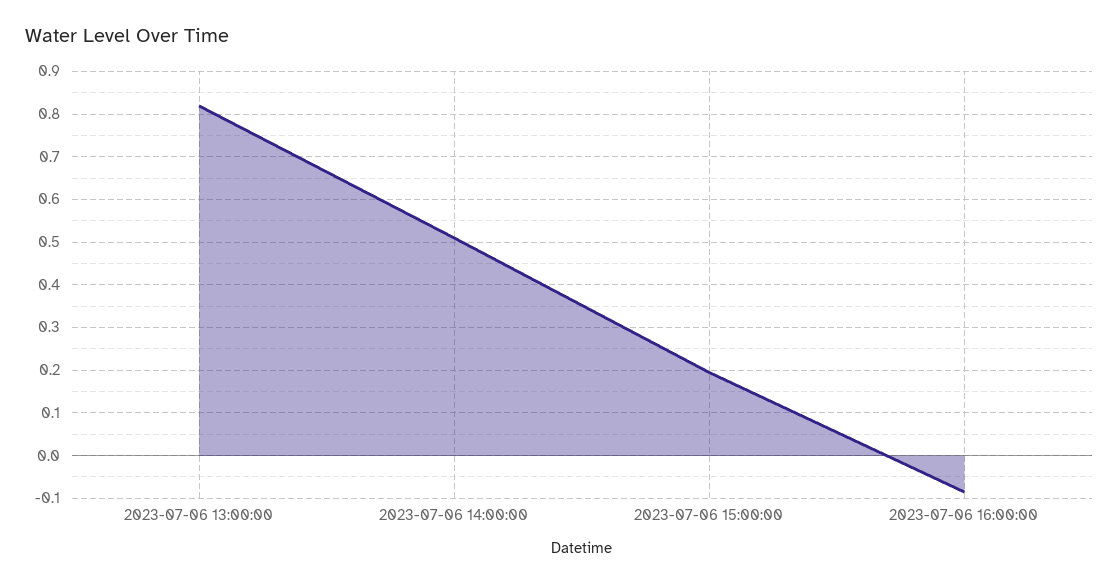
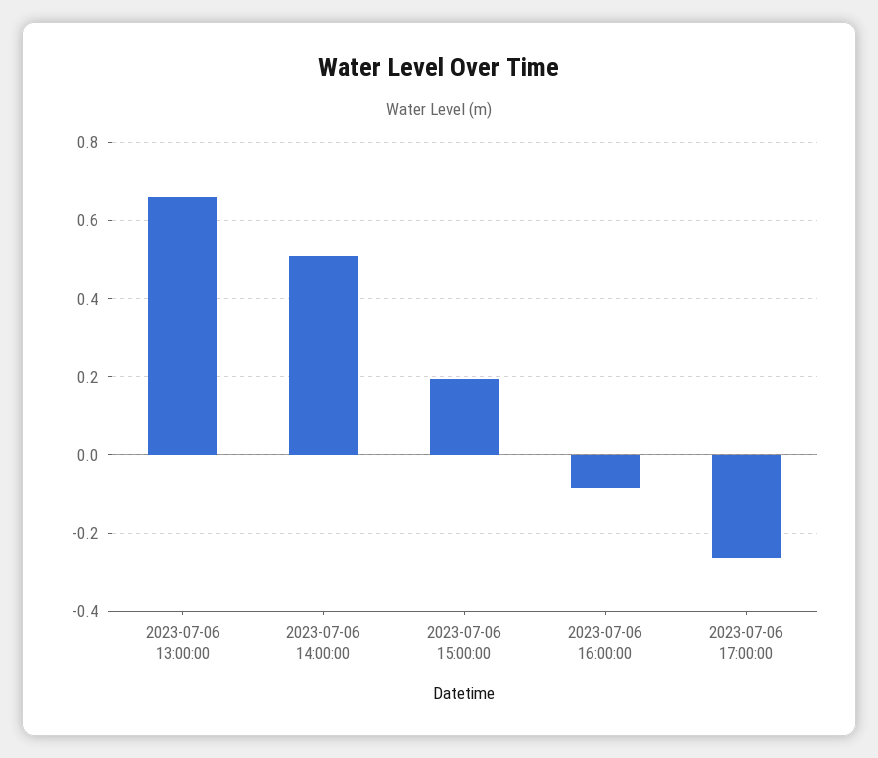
2023-07-06 13:00:00: 0.82 -> 0.66
2023-07-06 17:00:00: none -> -0.26

